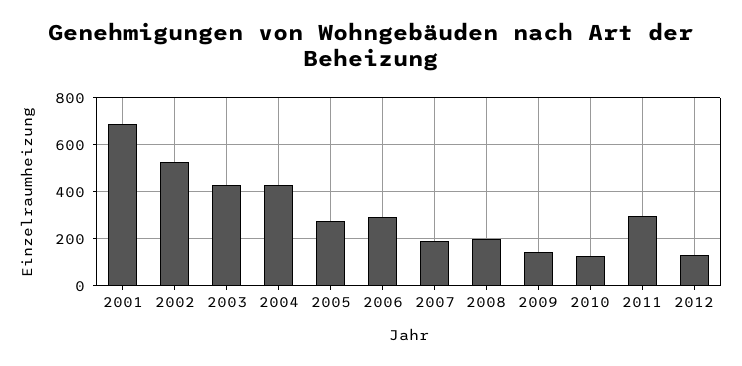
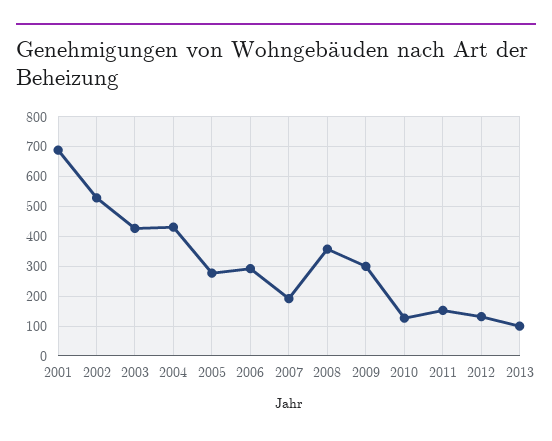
2008: 200 -> 350
2009: 150 -> 300
2011: 300 -> 150
2013: none -> 100

